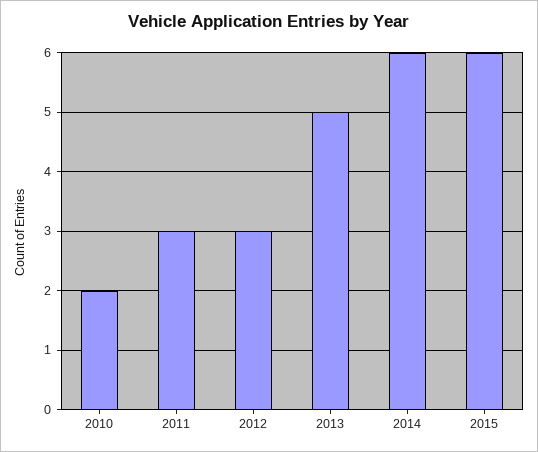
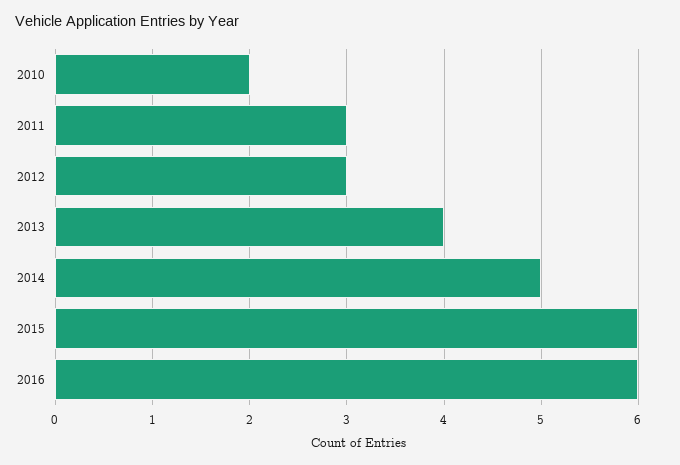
2013: 5 -> 4
2014: 6 -> 5
2016: none -> 6

